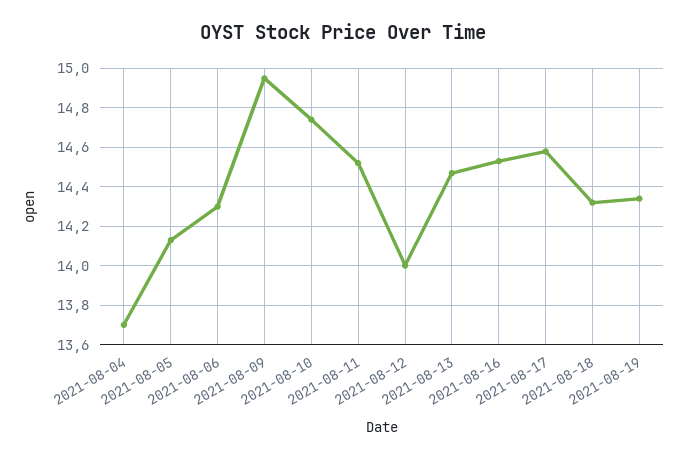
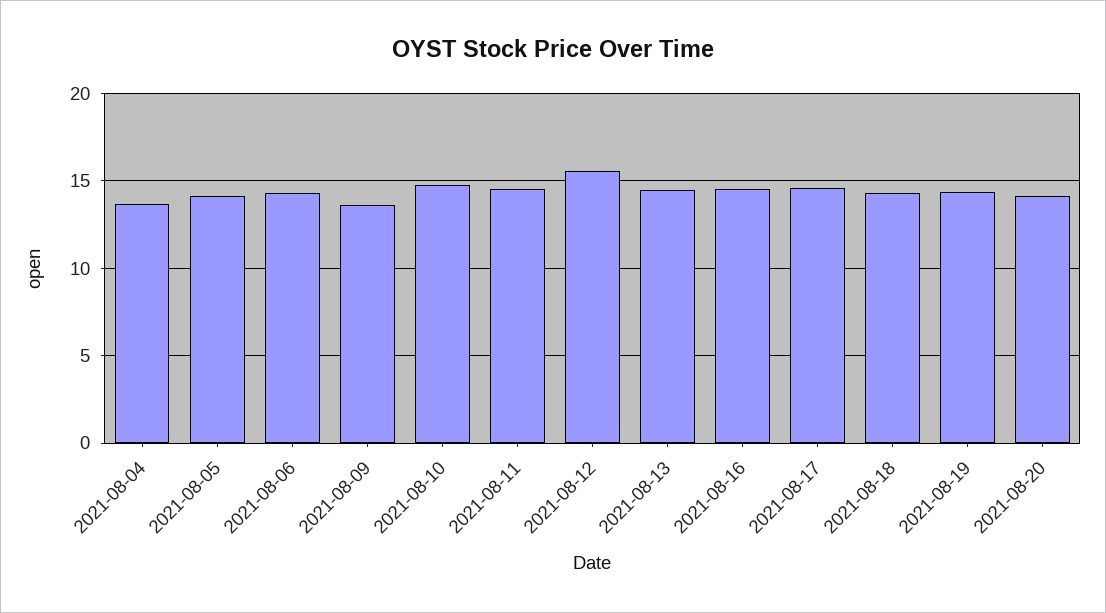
2021-08-09: 14.95 -> 13.5
2021-08-12: 14 -> 15.5
2021-08-20: none -> 14

